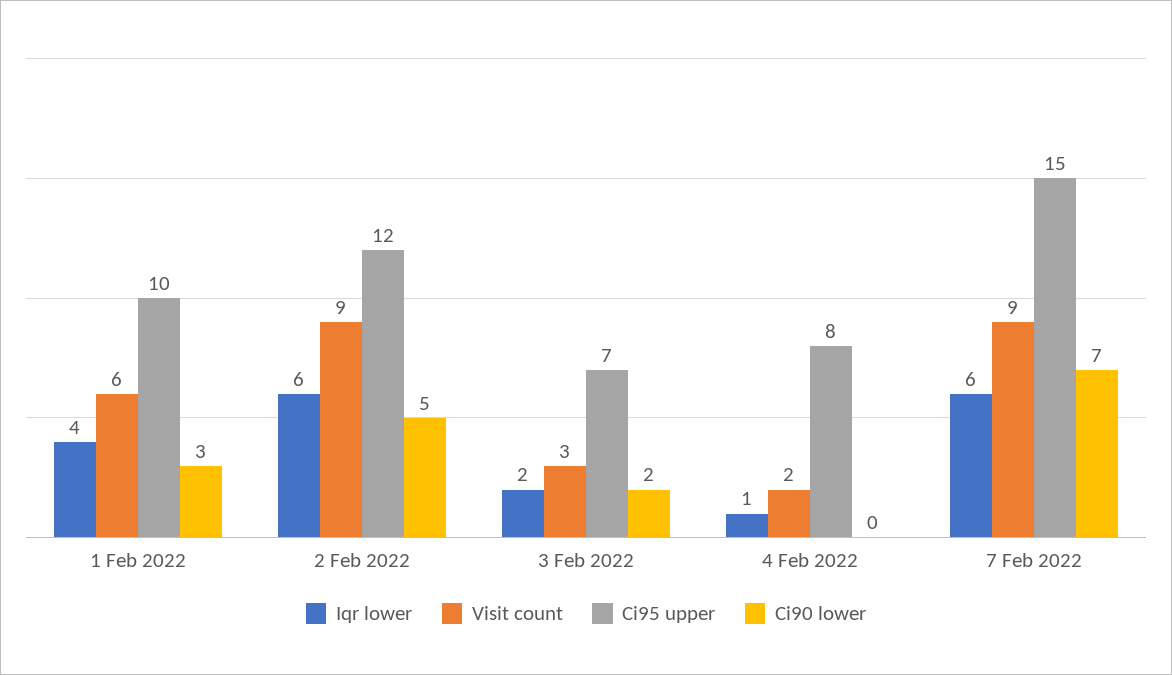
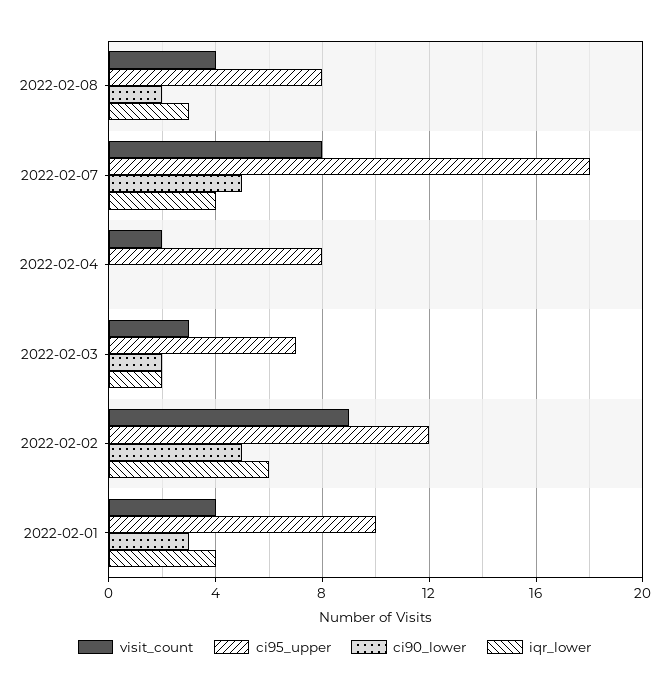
Visit count, 1 Feb 2022: 6 -> 4
Iqr lower, 4 Feb 2022: 1 -> 0
Iqr lower, 7 Feb 2022: 6 -> 4
Visit count, 7 Feb 2022: 9 -> 8
Ci95 upper, 7 Feb 2022: 15 -> 18
Ci90 lower, 7 Feb 2022: 7 -> 5
Visit count, 2022-02-08: none -> 4
Ci95 upper, 2022-02-08: none -> 8
Ci90 lower, 2022-02-08: none -> 2
Iqr lower, 2022-02-08: none -> 3

